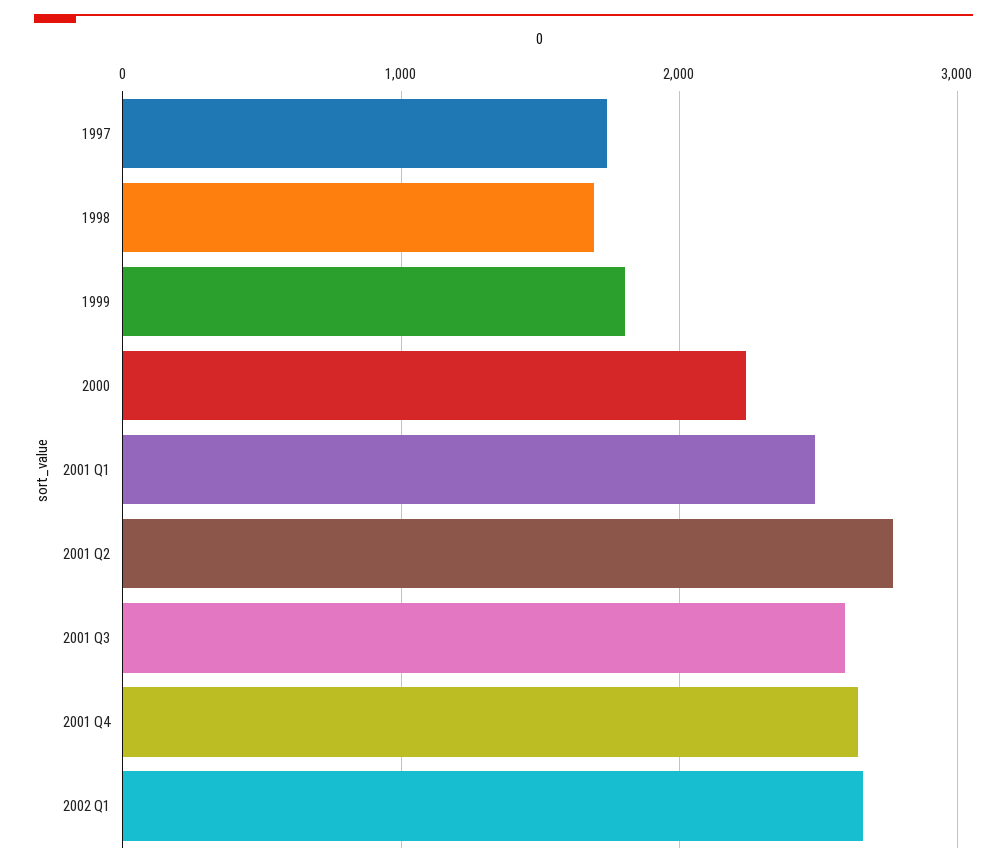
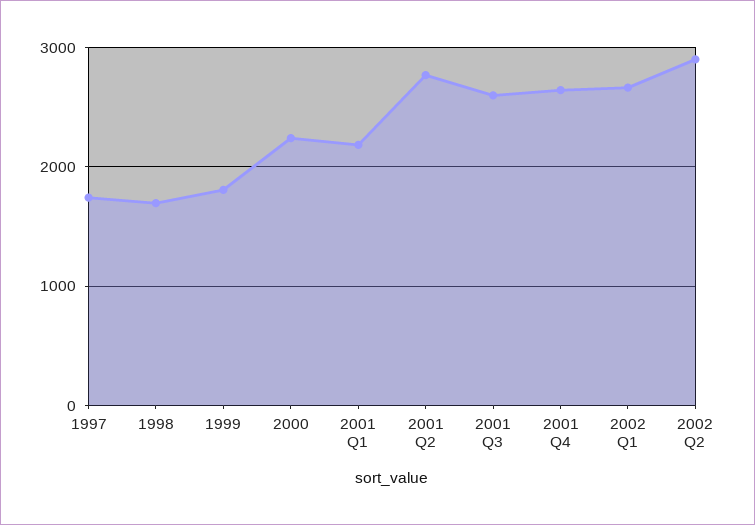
2001 Q1: 2500 -> 2200
2002 Q2: none -> 2900

